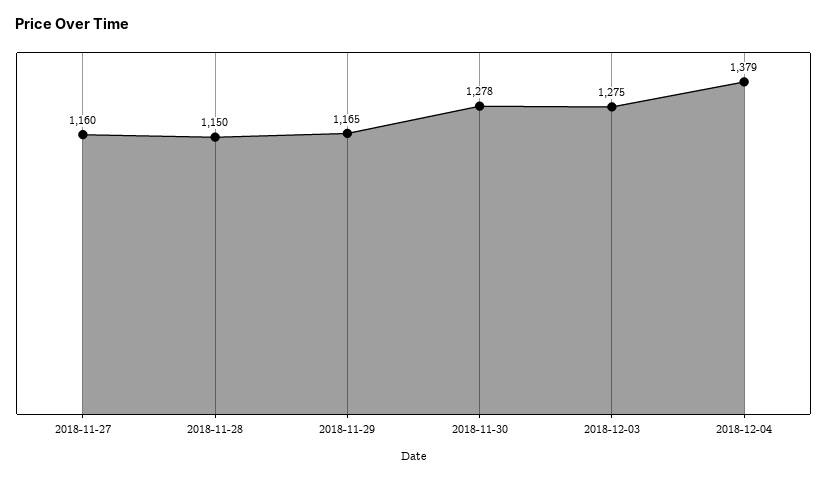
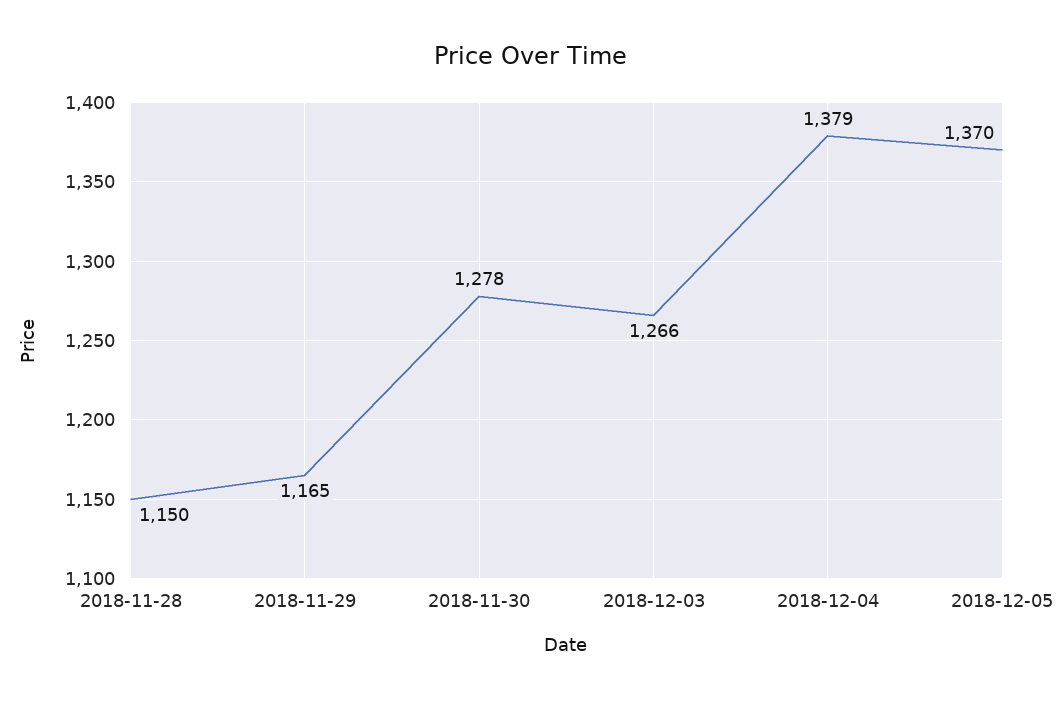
2018-11-27: 1160 -> none
2018-12-03: 1275 -> 1266
2018-12-05: none -> 1370

